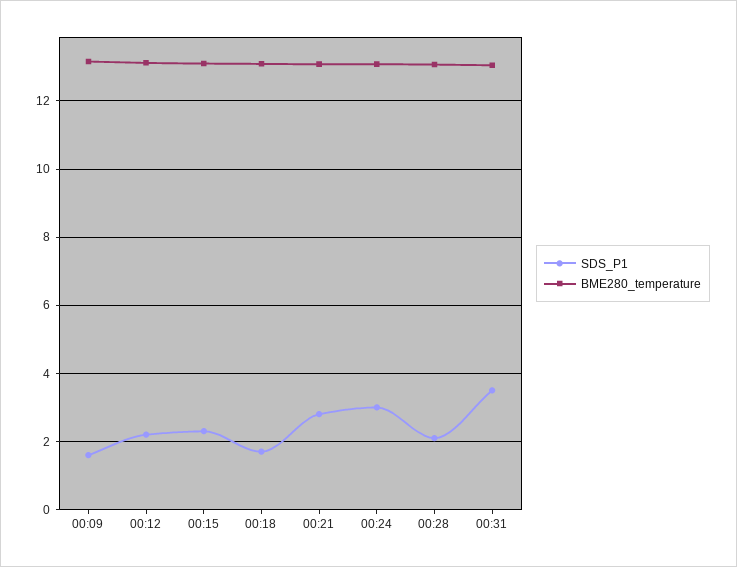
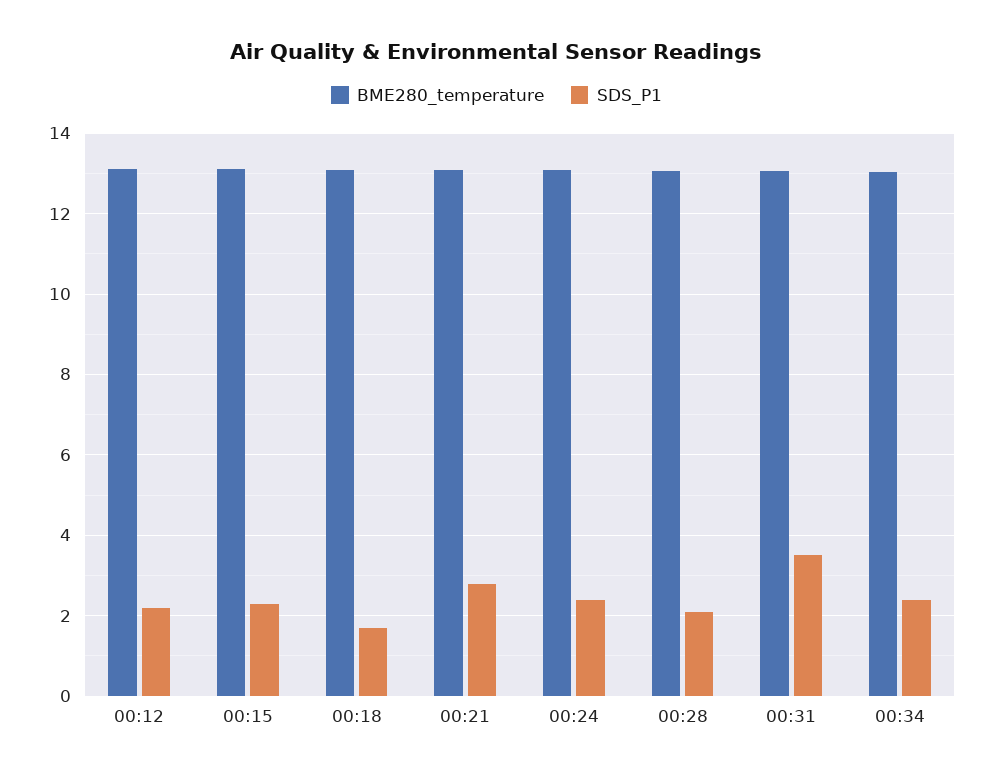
SDS_P1, 00:09: 1.6 -> none
BME280_temperature, 00:09: 13.2 -> none
SDS_P1, 00:24: 3 -> 2.4
BME280_temperature, 00:34: none -> 13
SDS_P1, 00:34: none -> 2.4

